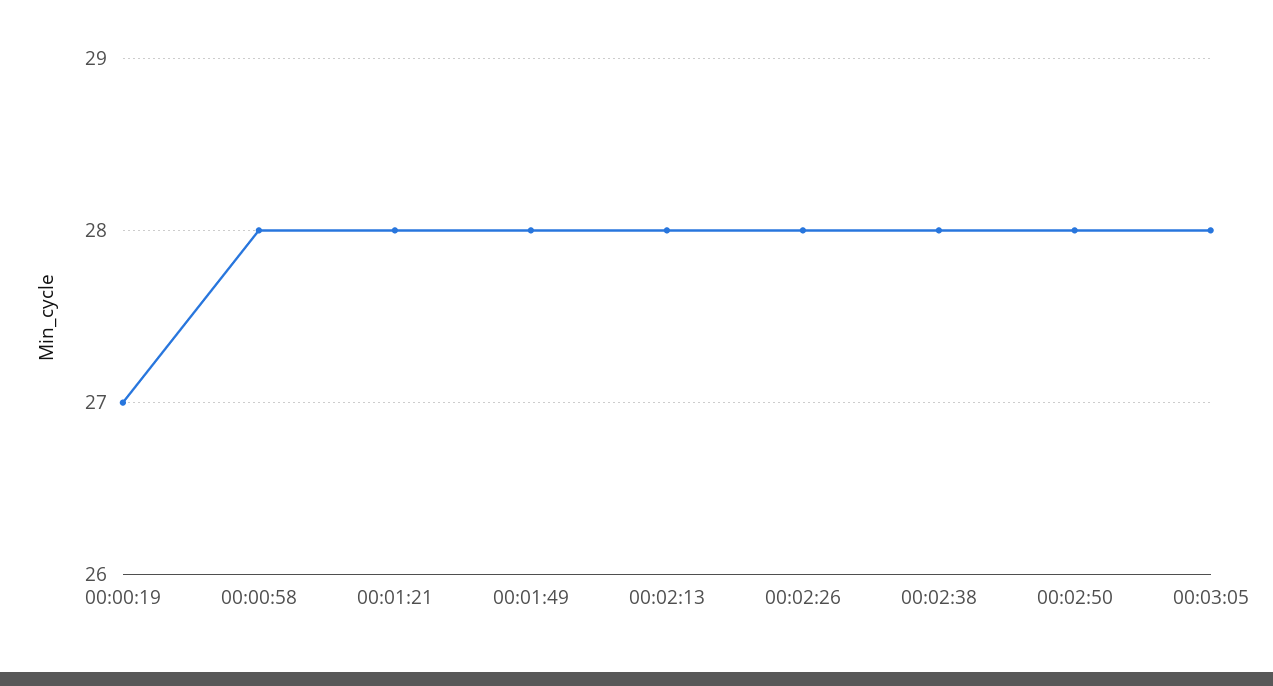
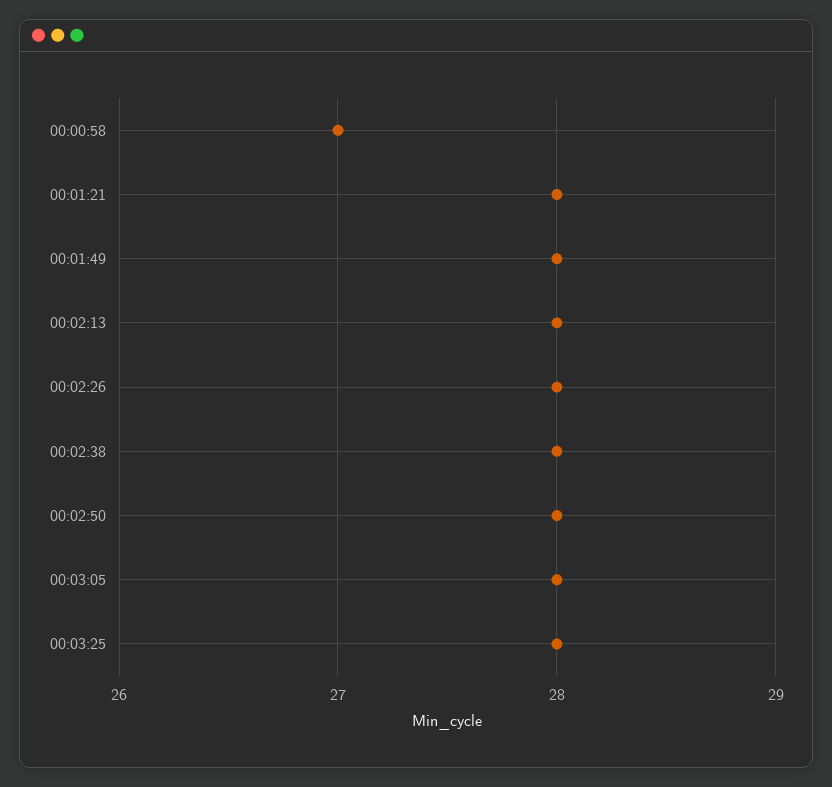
00:00:19: 27 -> none
00:00:58: 28 -> 27
00:03:25: none -> 28

